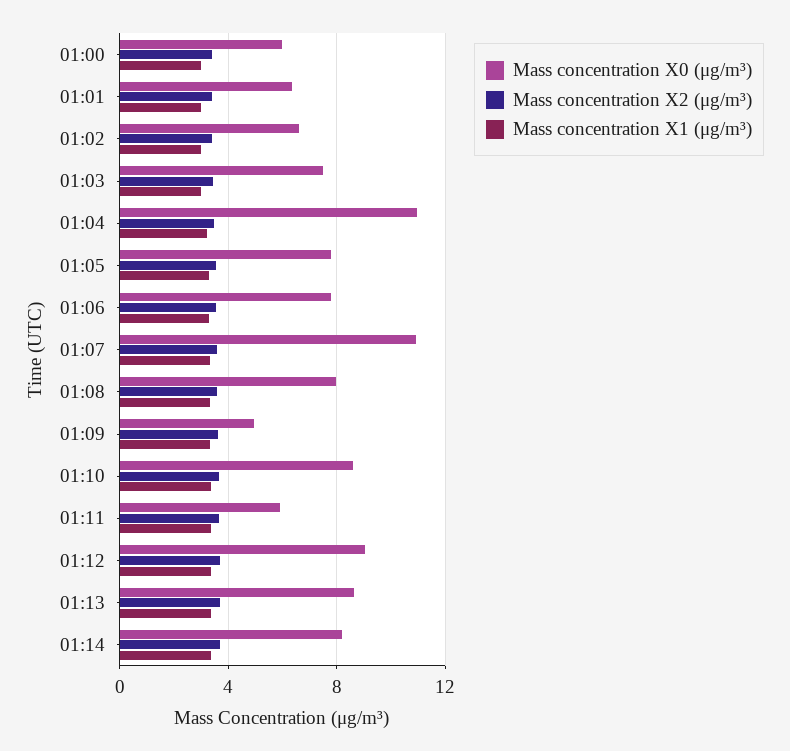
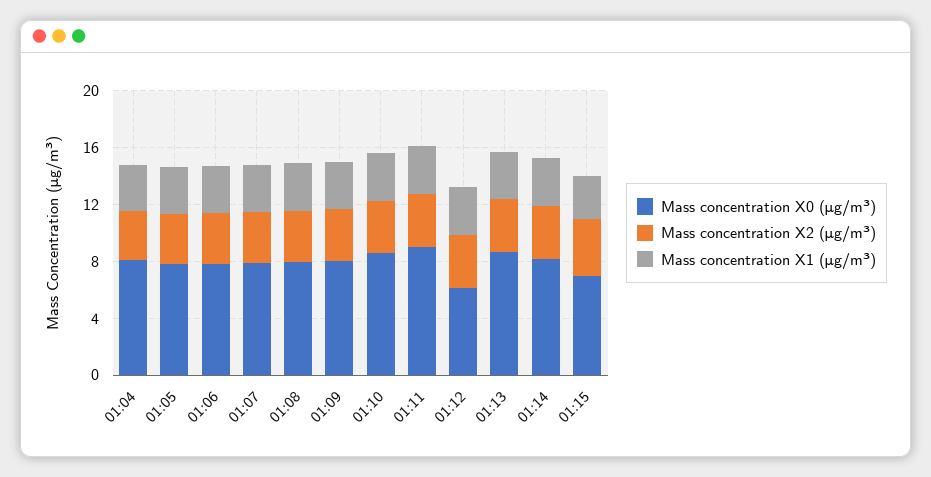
Mass concentration X0 (μg/m³), 01:00: 6 -> none
Mass concentration X2 (μg/m³), 01:00: 3.5 -> none
Mass concentration X1 (μg/m³), 01:00: 3 -> none
Mass concentration X0 (μg/m³), 01:01: 6.5 -> none
Mass concentration X2 (μg/m³), 01:01: 3.5 -> none
Mass concentration X1 (μg/m³), 01:01: 3 -> none
Mass concentration X0 (μg/m³), 01:02: 6.5 -> none
Mass concentration X2 (μg/m³), 01:02: 3.5 -> none
Mass concentration X1 (μg/m³), 01:02: 3 -> none
Mass concentration X0 (μg/m³), 01:03: 7.5 -> none
Mass concentration X2 (μg/m³), 01:03: 3.5 -> none
Mass concentration X1 (μg/m³), 01:03: 3 -> none
Mass concentration X0 (μg/m³), 01:04: 11 -> 8
Mass concentration X0 (μg/m³), 01:07: 11 -> 8
Mass concentration X0 (μg/m³), 01:09: 5 -> 8
Mass concentration X0 (μg/m³), 01:11: 6 -> 9
Mass concentration X0 (μg/m³), 01:12: 9 -> 6
Mass concentration X0 (μg/m³), 01:15: none -> 7
Mass concentration X2 (μg/m³), 01:15: none -> 4
Mass concentration X1 (μg/m³), 01:15: none -> 3

